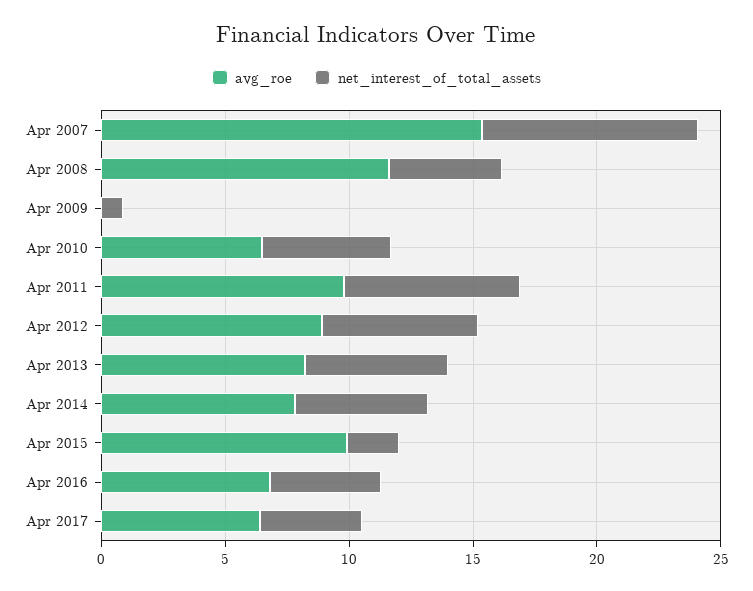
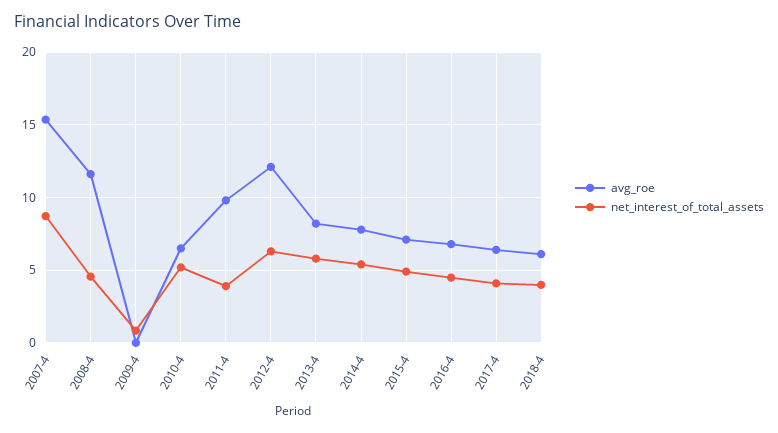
net_interest_of_total_assets, Apr 2011: 7 -> 4
avg_roe, Apr 2012: 9 -> 12
avg_roe, Apr 2015: 10 -> 7
net_interest_of_total_assets, Apr 2015: 2 -> 5
avg_roe, 2018-4: none -> 6
net_interest_of_total_assets, 2018-4: none -> 4

